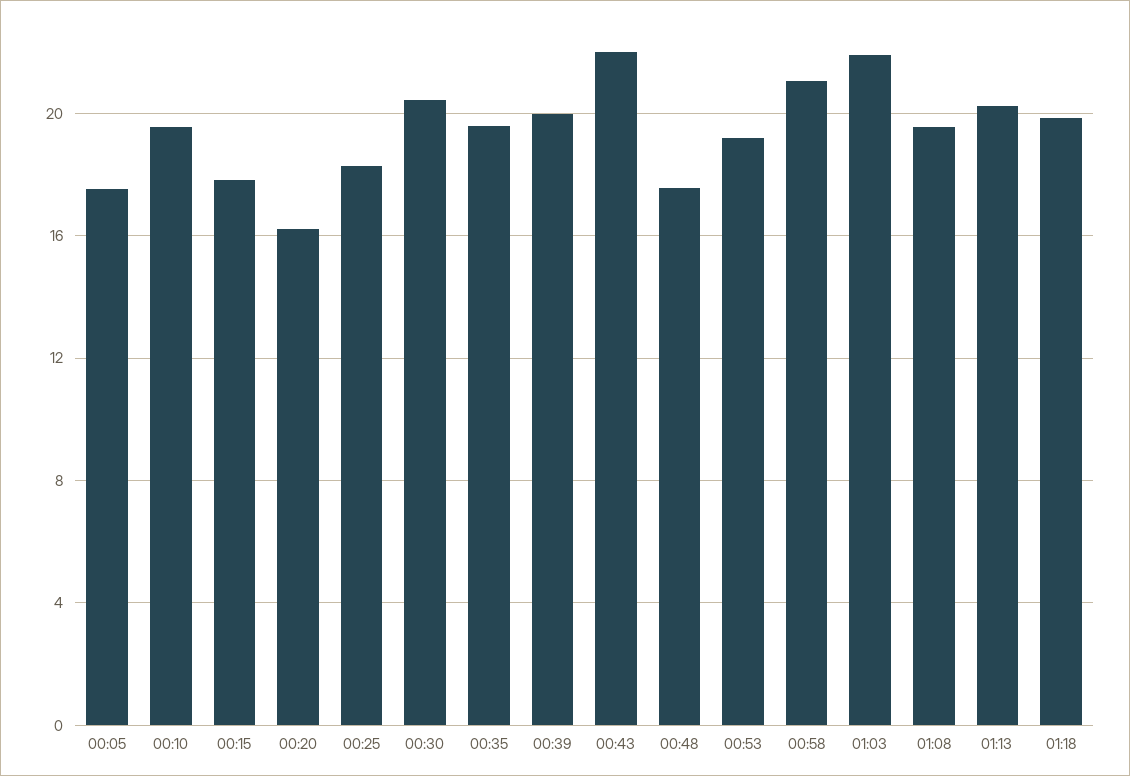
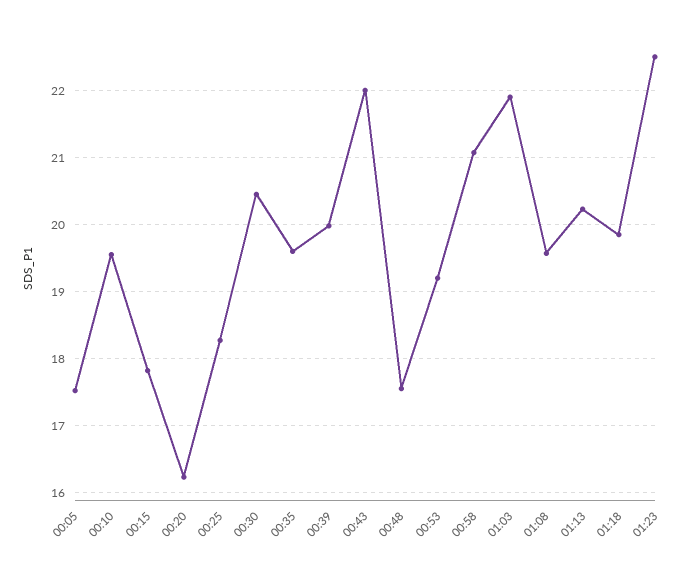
01:23: none -> 22.5

